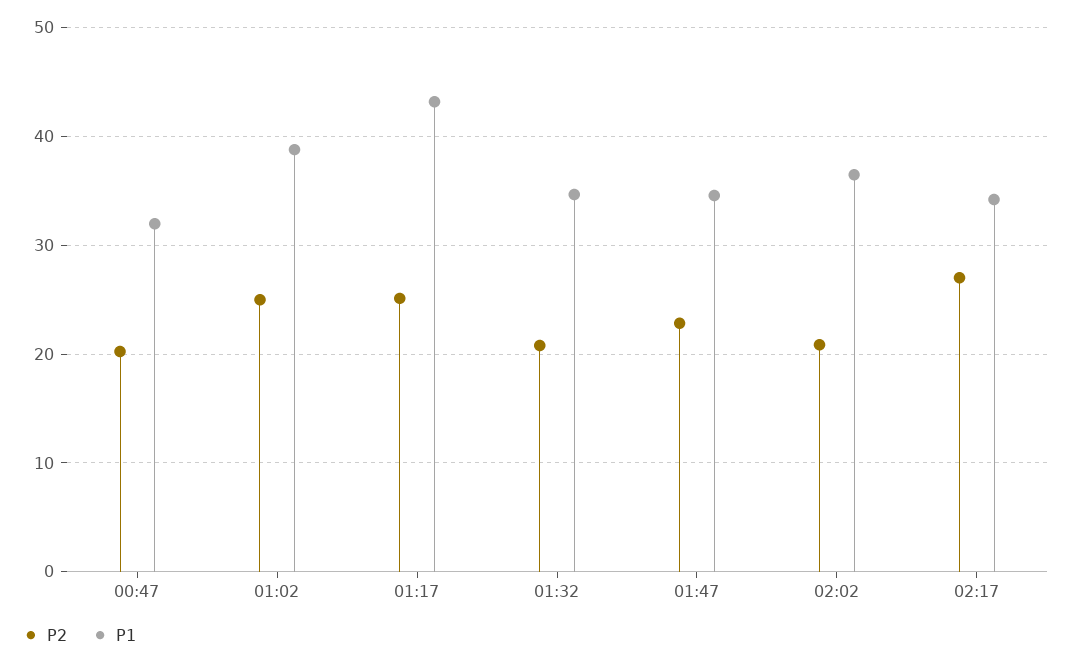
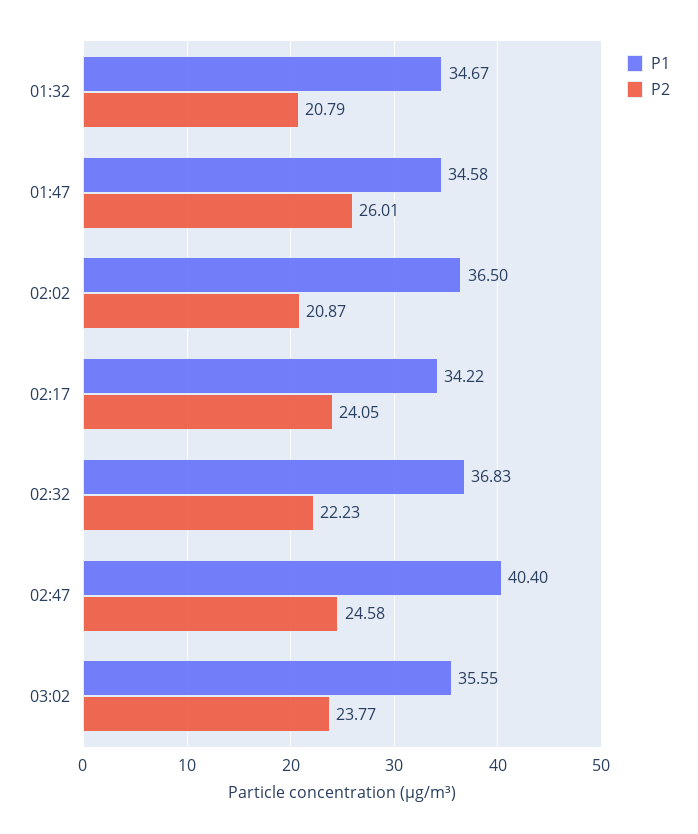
P2, 00:47: 20 -> none
P1, 00:47: 32 -> none
P2, 01:02: 25 -> none
P1, 01:02: 39 -> none
P2, 01:17: 25 -> none
P1, 01:17: 43 -> none
P2, 01:47: 23 -> 26.01
P2, 02:17: 27 -> 24.05
P1, 02:32: none -> 36.83
P2, 02:32: none -> 22.23
P1, 02:47: none -> 40.4
P2, 02:47: none -> 24.58
P1, 03:02: none -> 35.55
P2, 03:02: none -> 23.77

